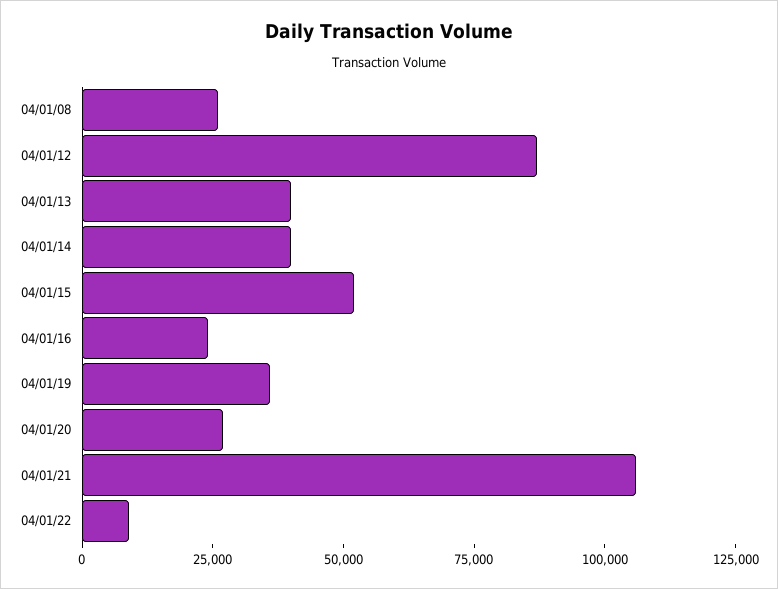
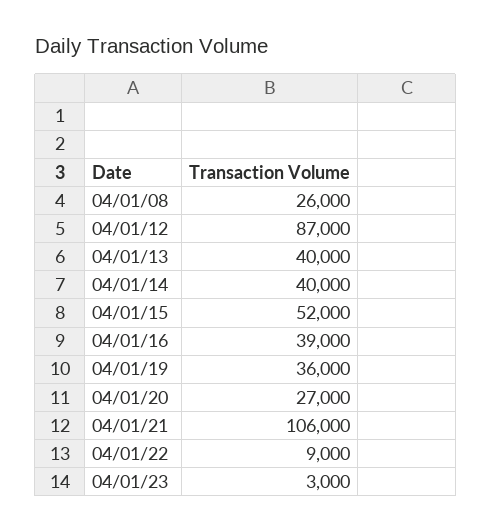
04/01/16: 25000 -> 39000
04/01/23: none -> 3000

